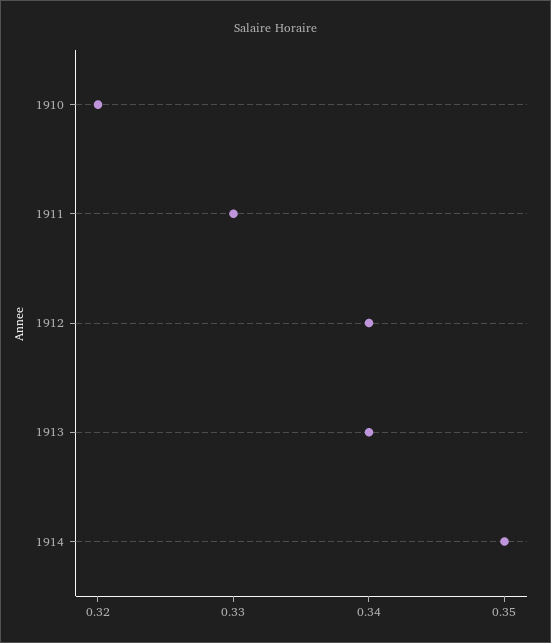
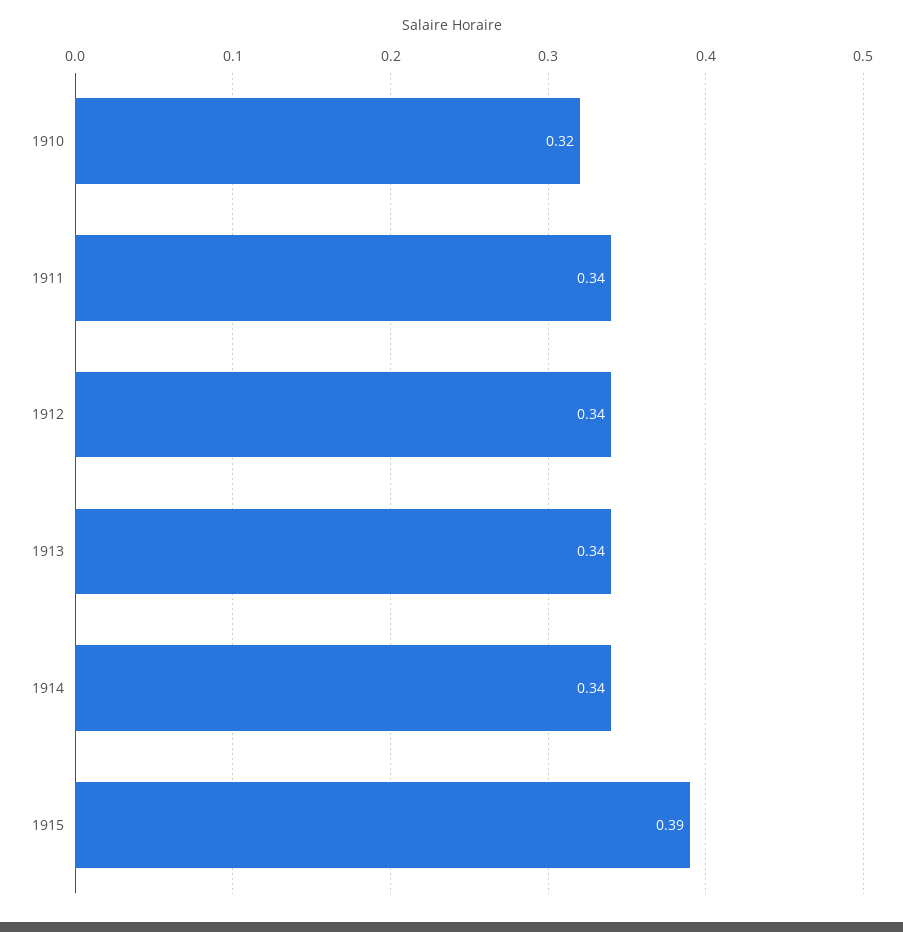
1911: 0.33 -> 0.34
1914: 0.35 -> 0.34
1915: none -> 0.39

